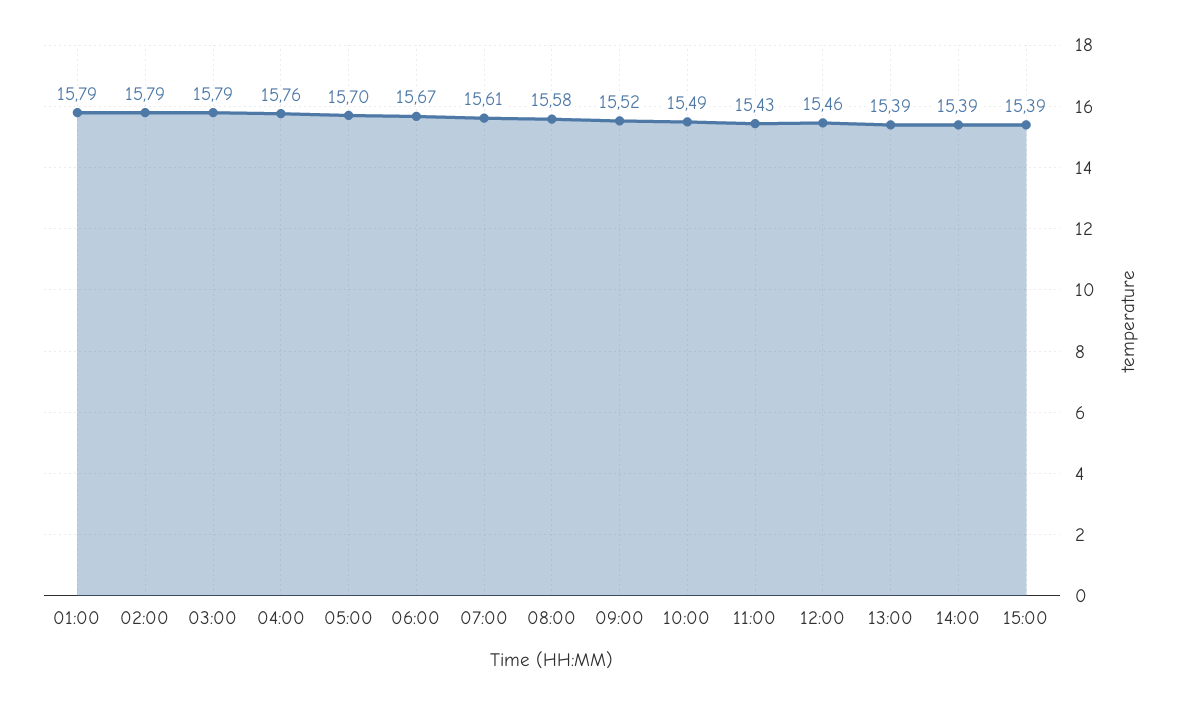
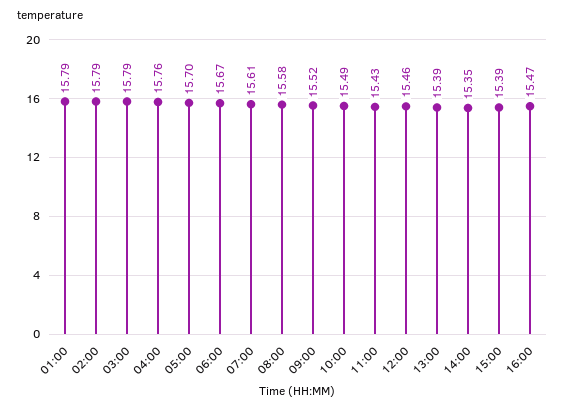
14:00: 15.39 -> 15.35
16:00: none -> 15.47

